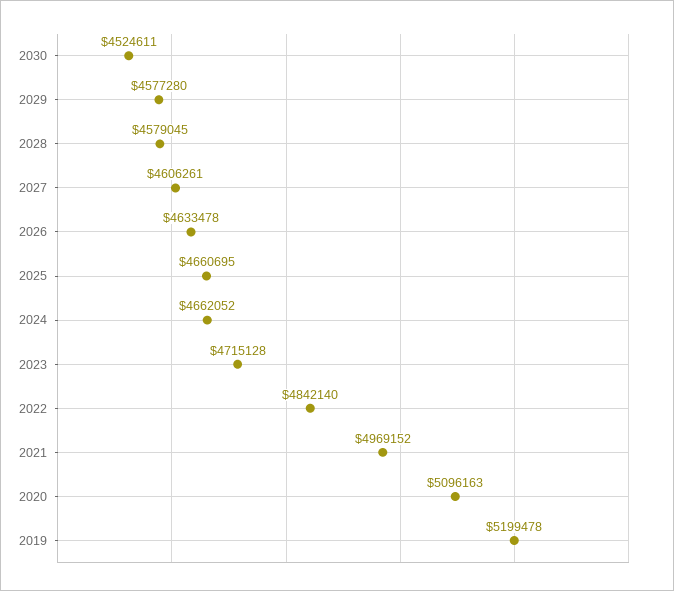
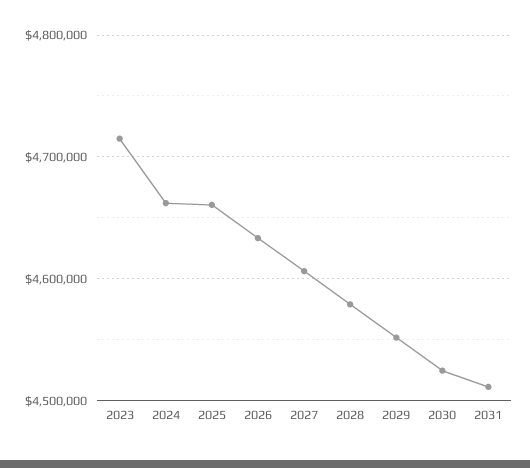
2029: 4577280 -> 4550000
2022: 4842140 -> none
2021: 4969152 -> none
2020: 5096163 -> none
2019: 5199478 -> none
2031: none -> 4510000

